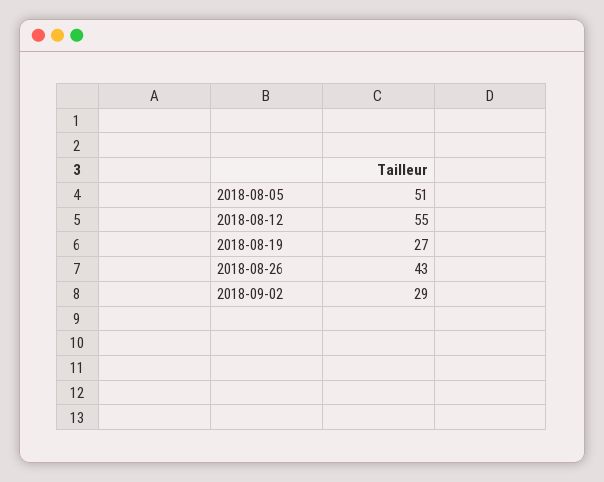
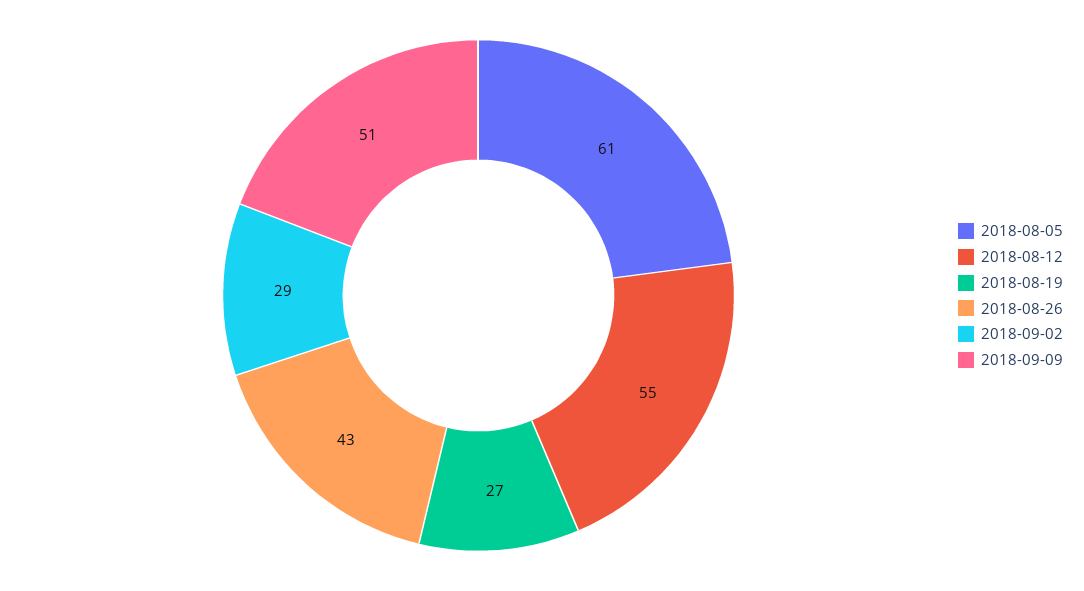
2018-08-05: 51 -> 61
2018-09-09: none -> 51

